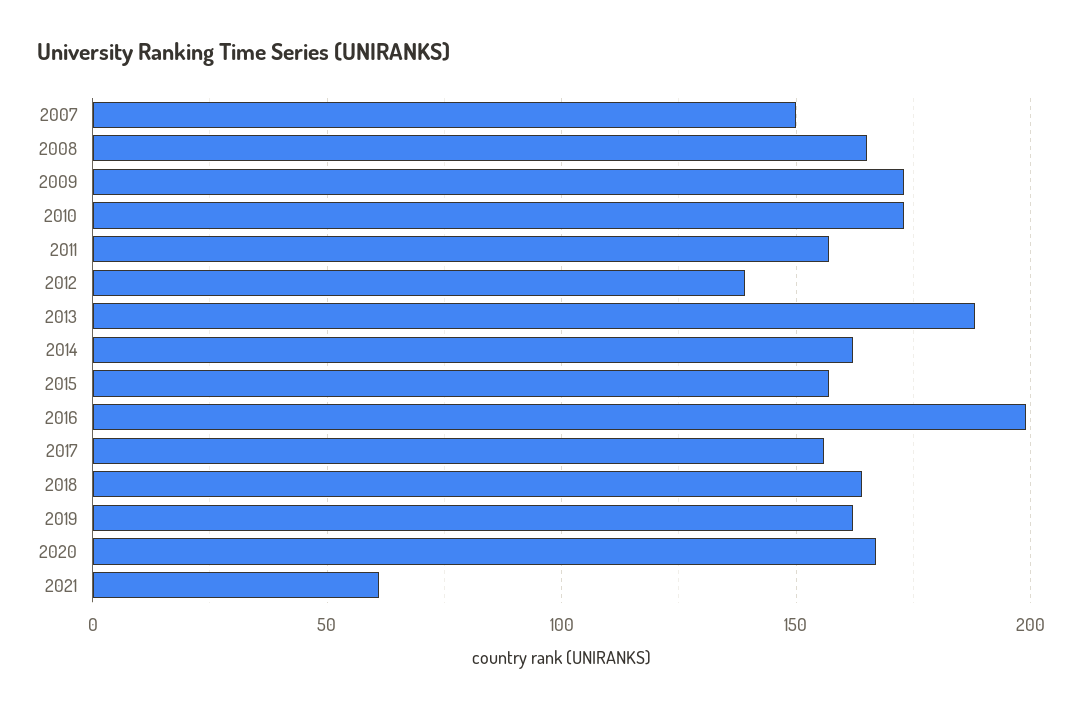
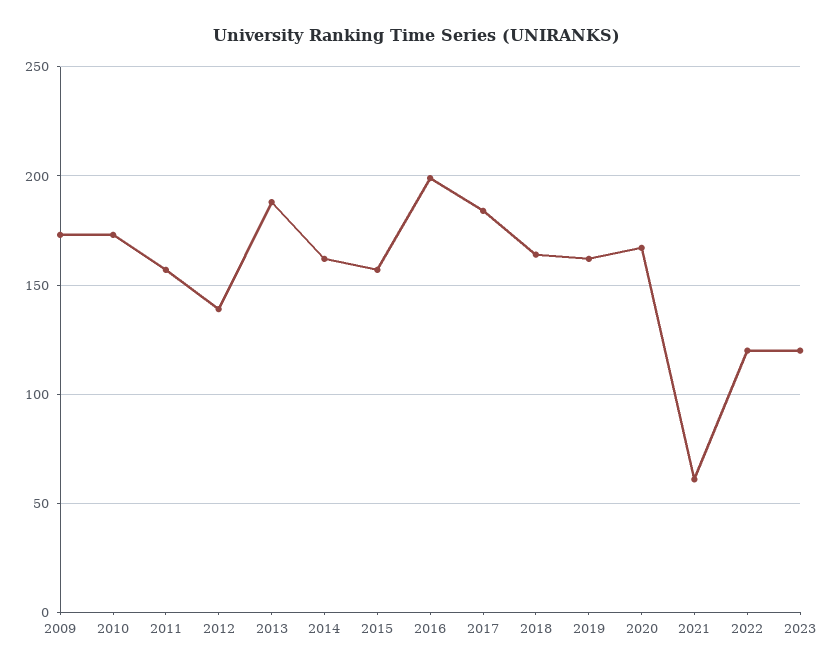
2007: 150 -> none
2008: 165 -> none
2017: 155 -> 185
2022: none -> 120
2023: none -> 120

